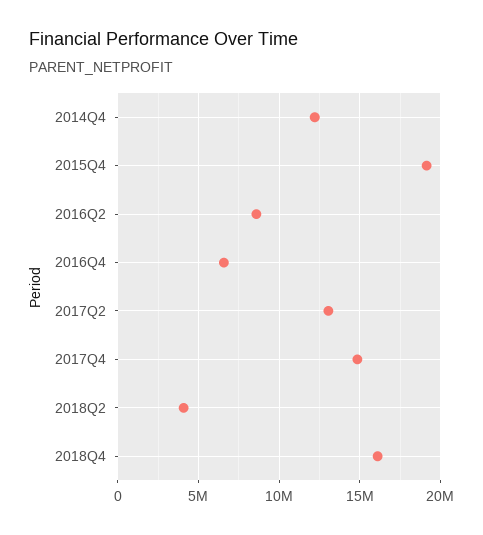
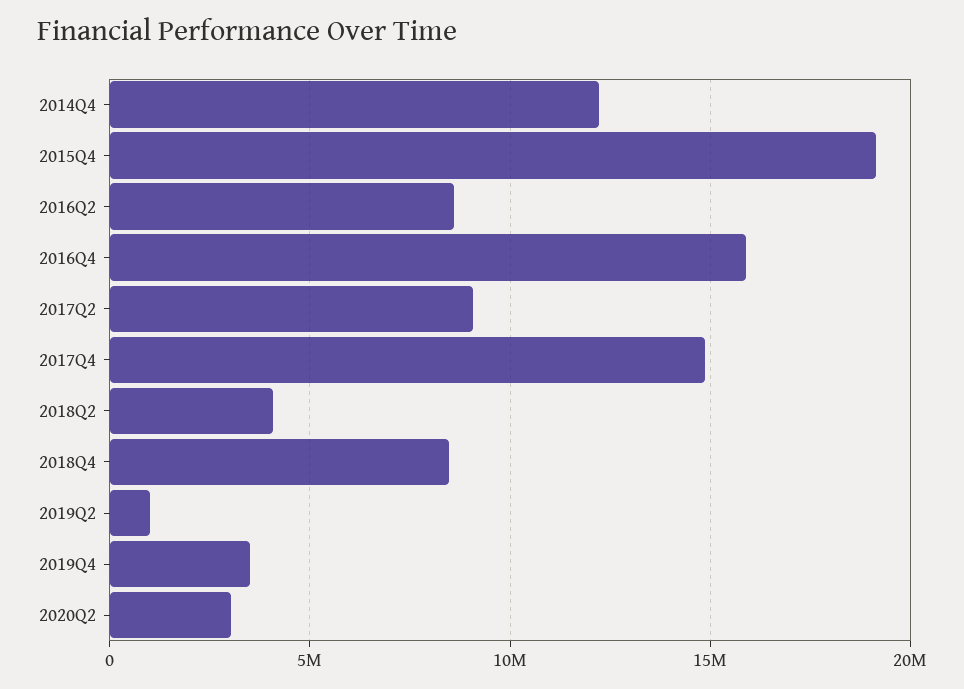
2016Q4: 6500000 -> 16000000
2017Q2: 13000000 -> 9000000
2018Q4: 16000000 -> 8500000
2019Q2: none -> 1000000
2019Q4: none -> 3500000
2020Q2: none -> 3000000

